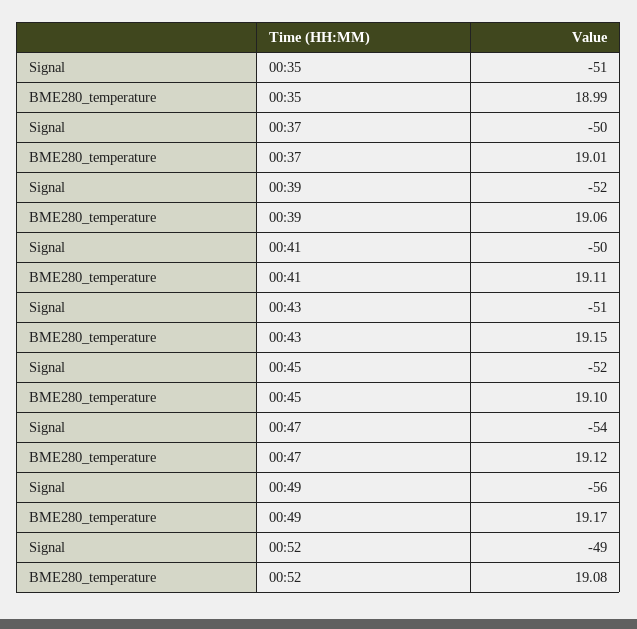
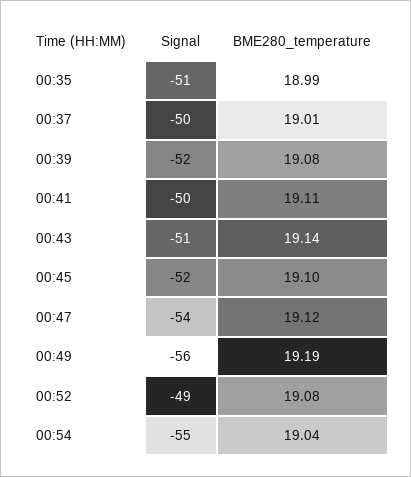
BME280_temperature, 00:39: 19.06 -> 19.08
BME280_temperature, 00:43: 19.15 -> 19.14
BME280_temperature, 00:49: 19.17 -> 19.19
Signal, 00:54: none -> -55
BME280_temperature, 00:54: none -> 19.04

